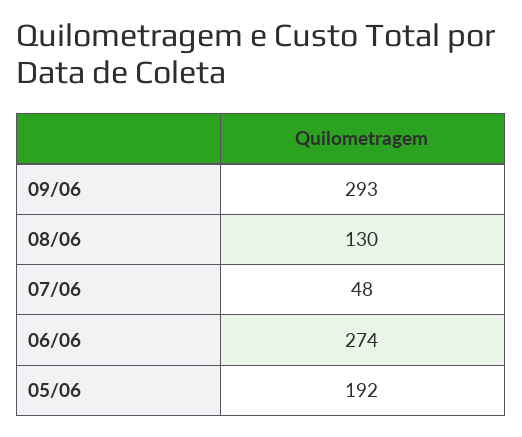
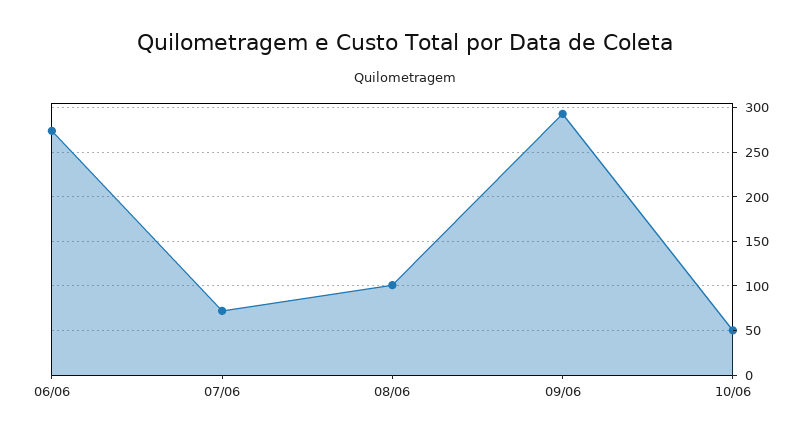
08/06: 130 -> 100
07/06: 48 -> 70
05/06: 192 -> none
10/06: none -> 50

